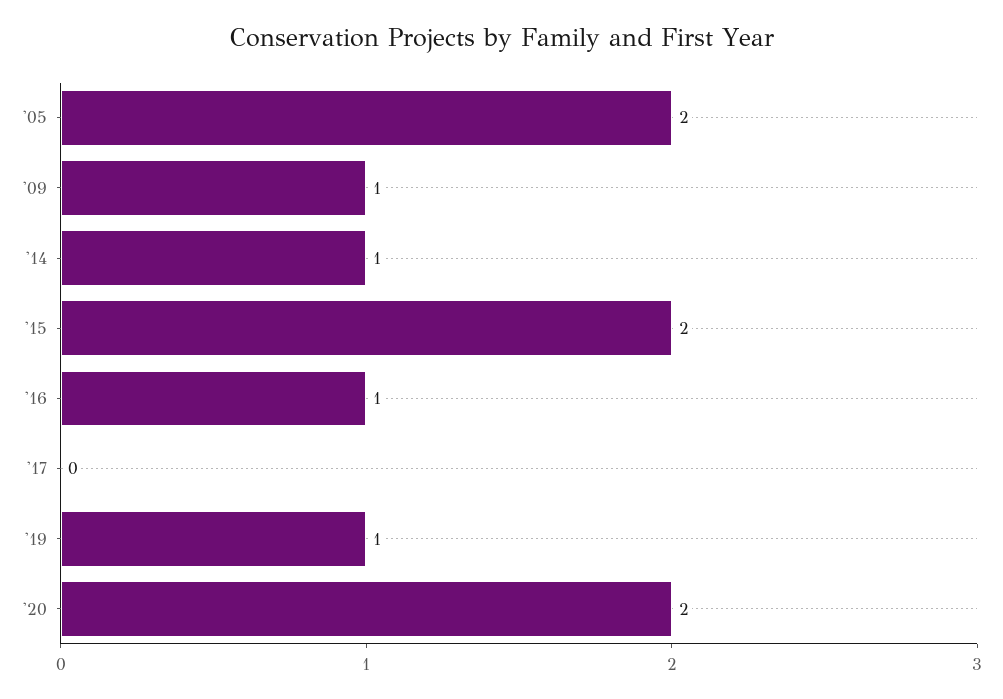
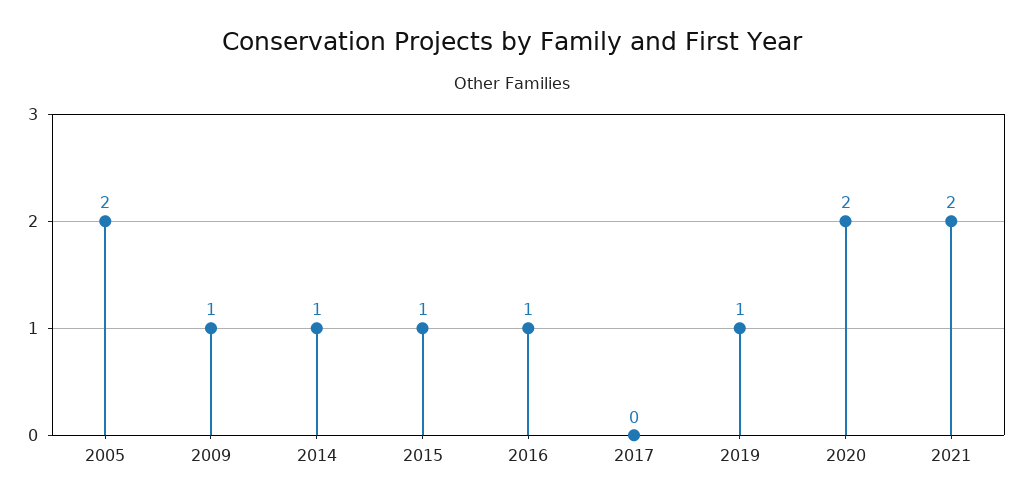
'15: 2 -> 1
2021: none -> 2

